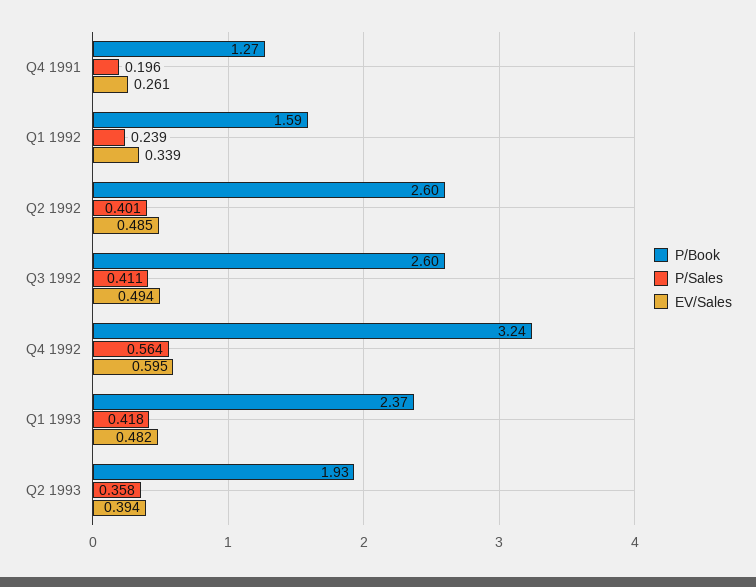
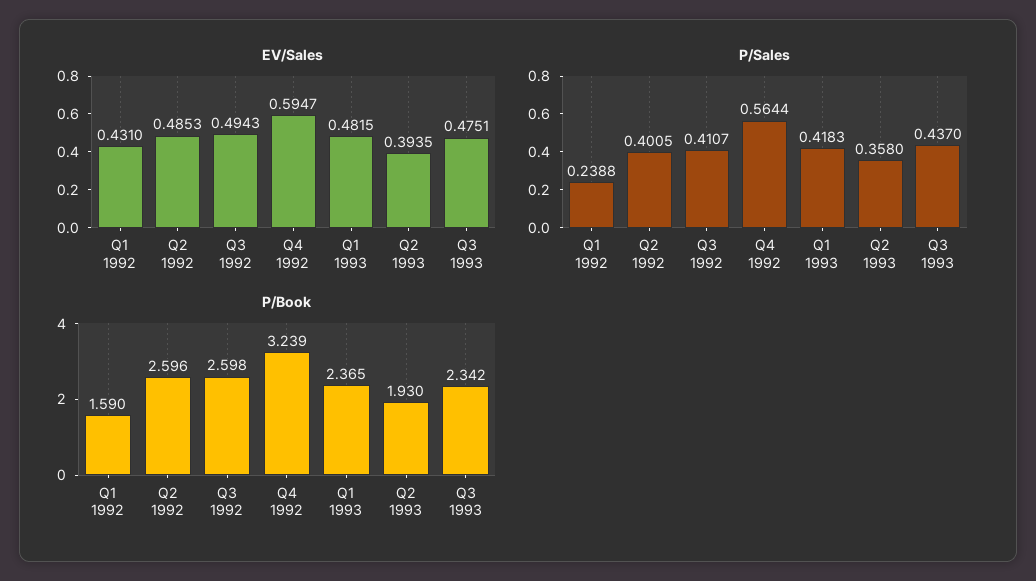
P/Book, Q4 1991: 1.27 -> none
P/Sales, Q4 1991: 0.196 -> none
EV/Sales, Q4 1991: 0.261 -> none
EV/Sales, Q1 1992: 0.339 -> 0.431
EV/Sales, Q3 1993: none -> 0.4751
P/Sales, Q3 1993: none -> 0.437
P/Book, Q3 1993: none -> 2.342

